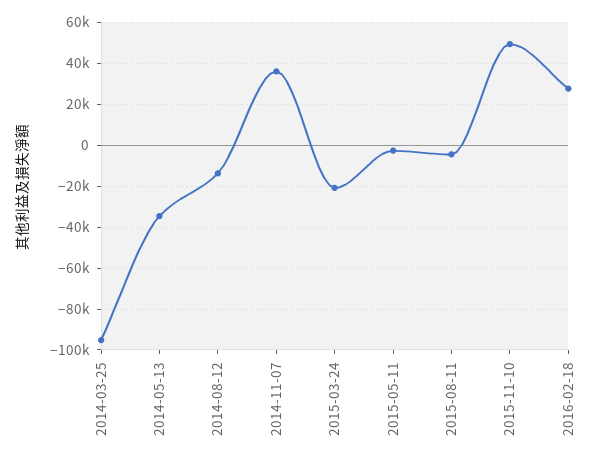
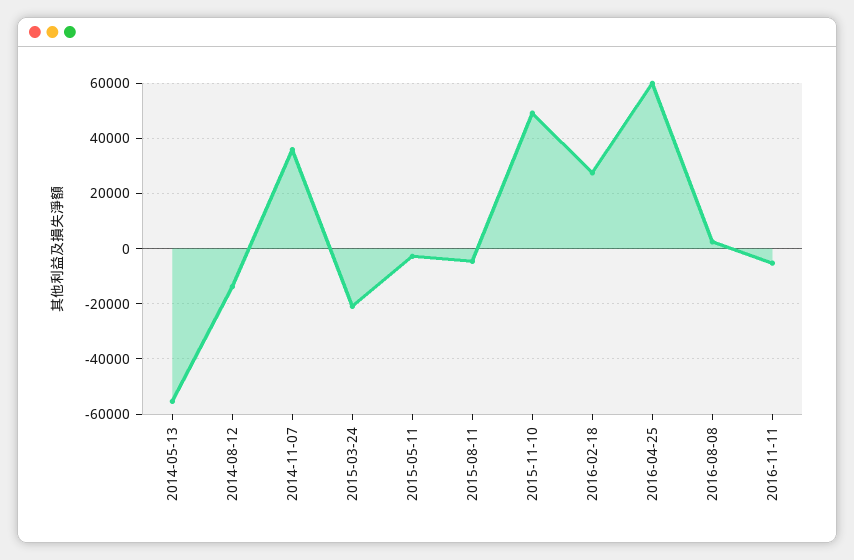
2014-03-25: -95000 -> none
2014-05-13: -35000 -> -55000
2016-04-25: none -> 60000
2016-08-08: none -> 2500
2016-11-11: none -> -5000

